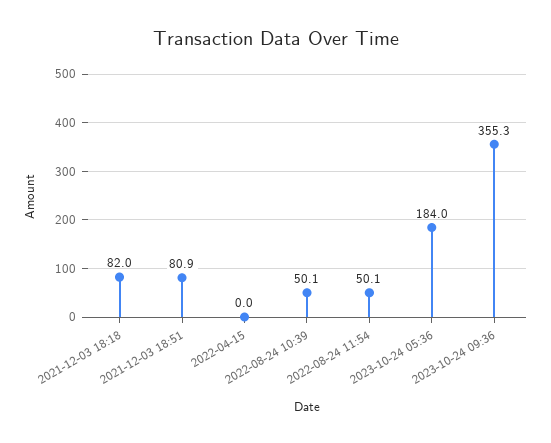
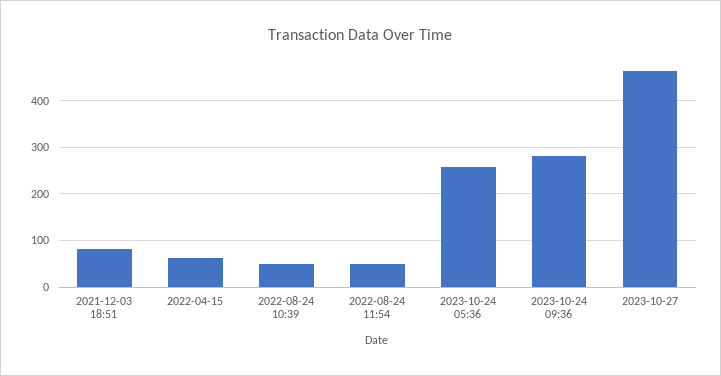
2021-12-03 18:18: 82 -> none
2022-04-15: 0 -> 60
2023-10-24 05:36: 184 -> 260
2023-10-24 09:36: 355.3 -> 280
2023-10-27: none -> 460

